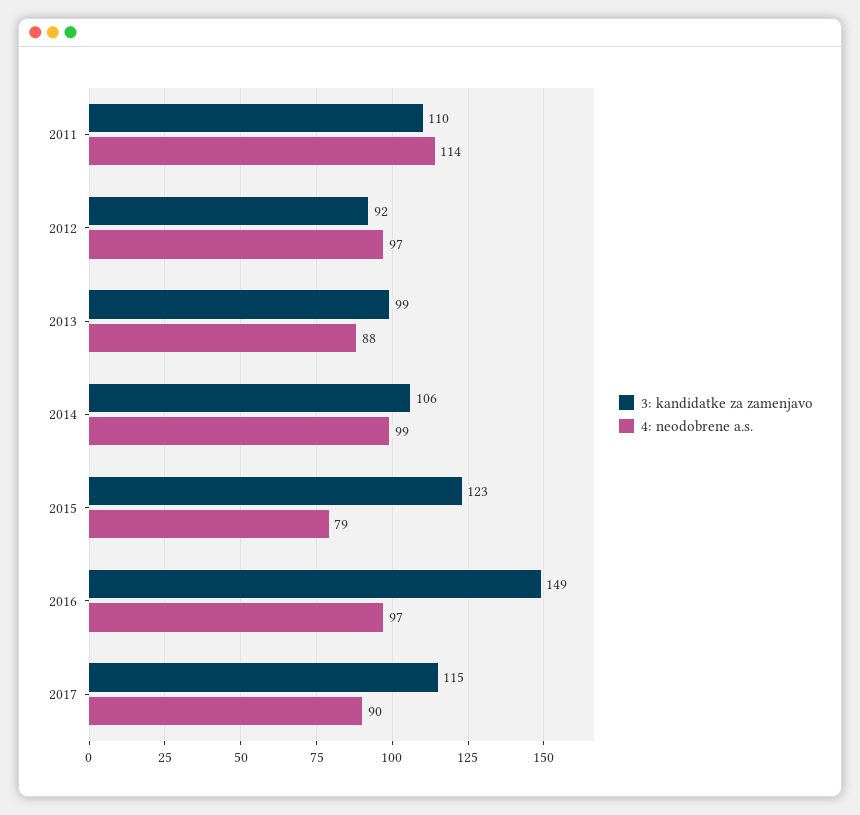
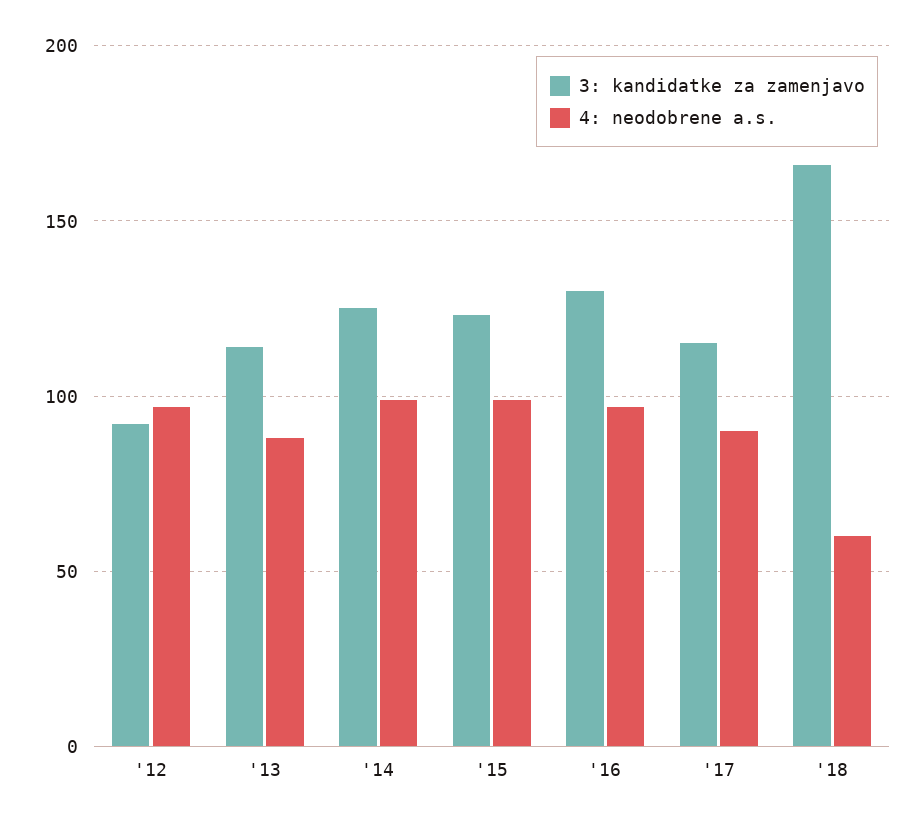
3: kandidatke za zamenjavo, 2011: 110 -> none
4: neodobrene a.s., 2011: 114 -> none
3: kandidatke za zamenjavo, 2013: 99 -> 115
3: kandidatke za zamenjavo, 2014: 106 -> 125
4: neodobrene a.s., 2015: 79 -> 100
3: kandidatke za zamenjavo, 2016: 149 -> 130
3: kandidatke za zamenjavo, '18: none -> 165
4: neodobrene a.s., '18: none -> 60

